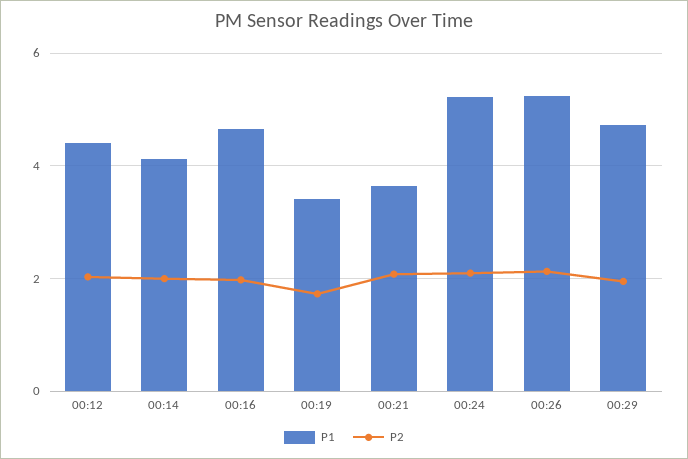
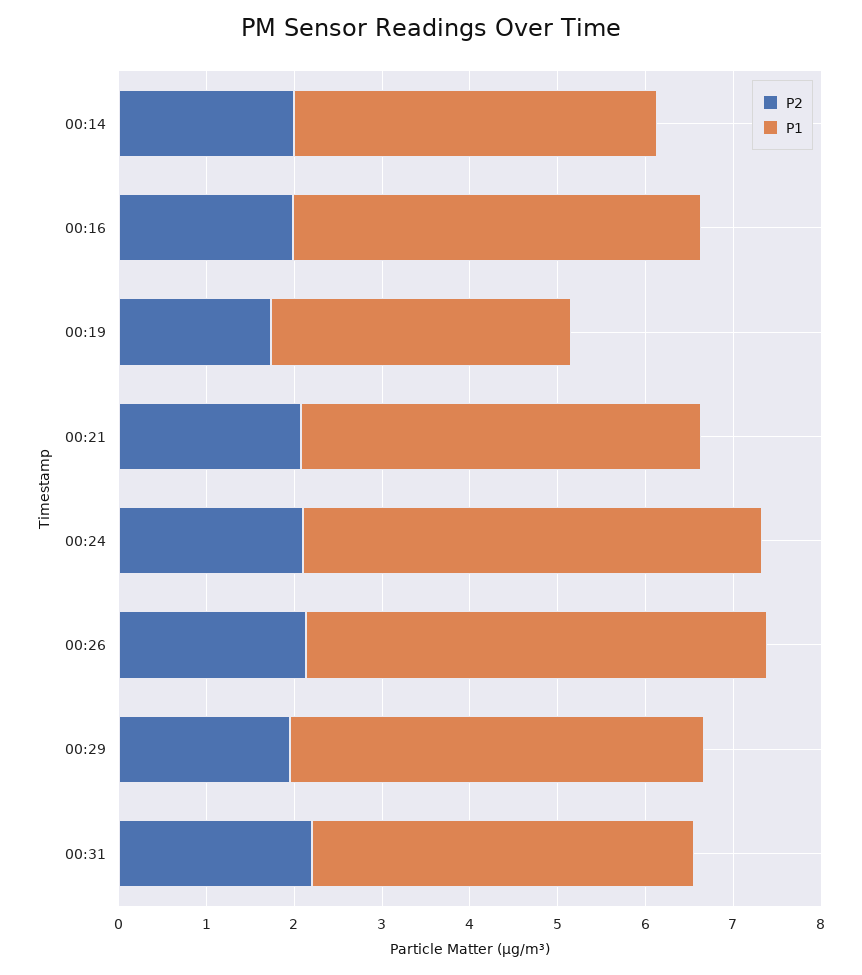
P1, 00:12: 4.4 -> none
P2, 00:12: 2 -> none
P1, 00:21: 3.6 -> 4.6
P2, 00:31: none -> 2.2
P1, 00:31: none -> 4.4

